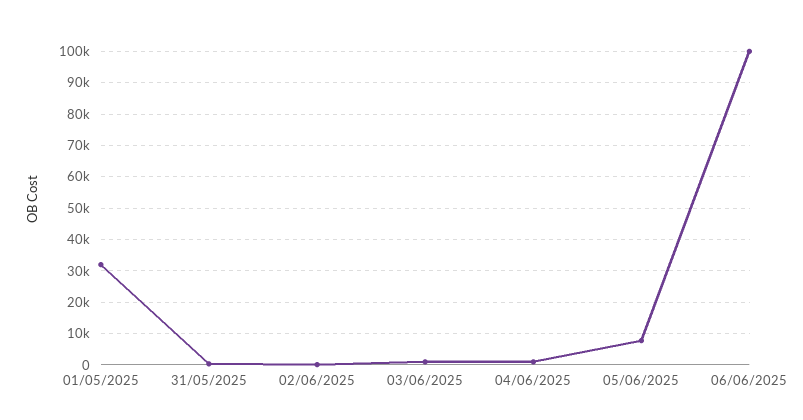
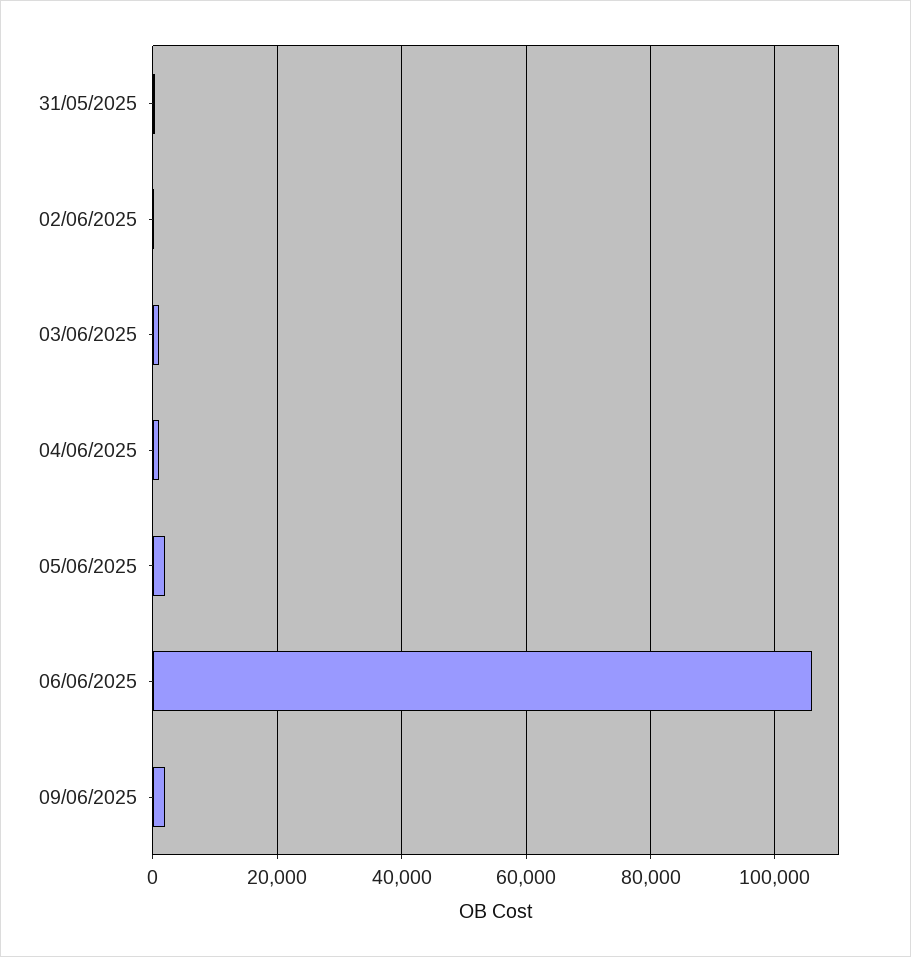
01/05/2025: 32000 -> none
05/06/2025: 8000 -> 2000
06/06/2025: 100000 -> 106000
09/06/2025: none -> 2000

